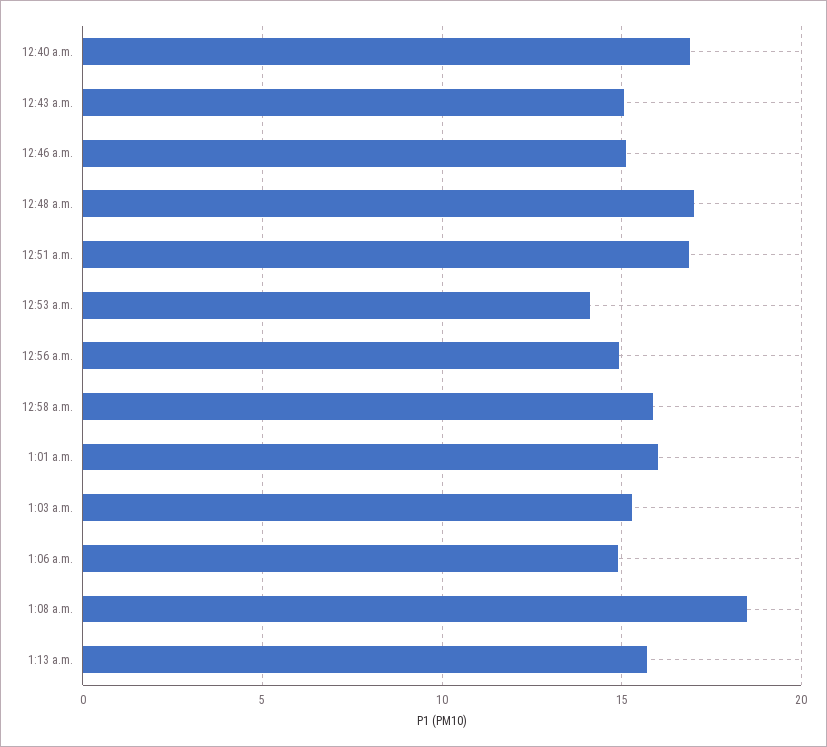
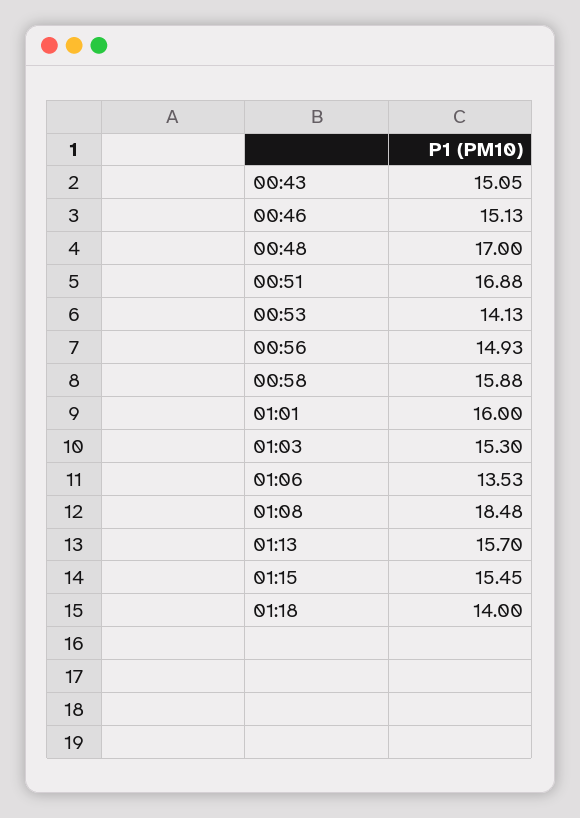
12:40 a.m.: 17 -> none
1:06 a.m.: 15 -> 13.53
01:15: none -> 15.45
01:18: none -> 14

